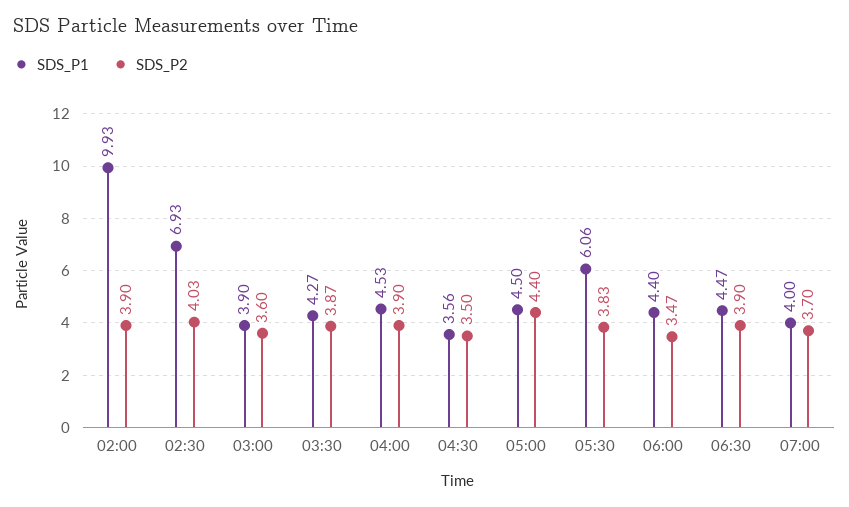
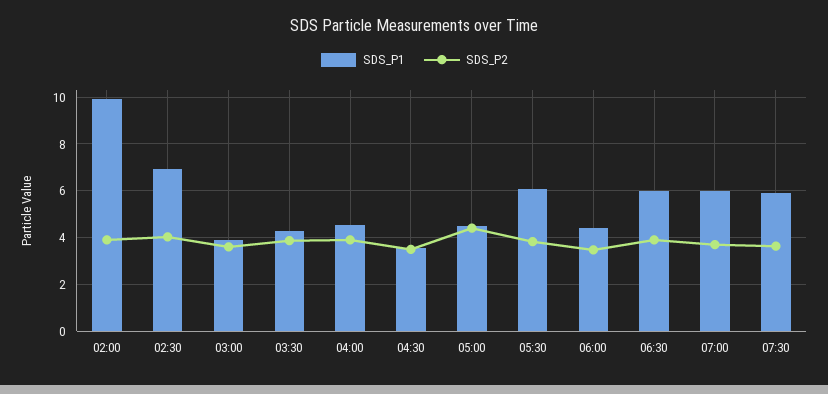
SDS_P1, 06:30: 4.47 -> 6
SDS_P1, 07:00: 4 -> 6
SDS_P1, 07:30: none -> 6
SDS_P2, 07:30: none -> 3.5

